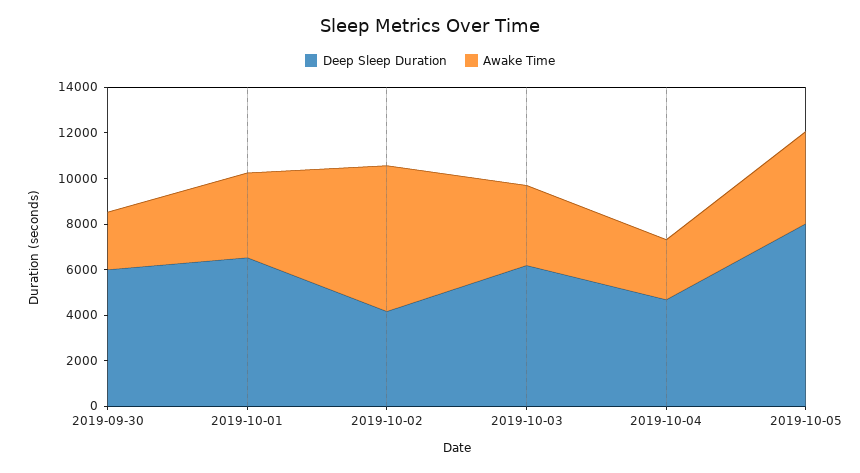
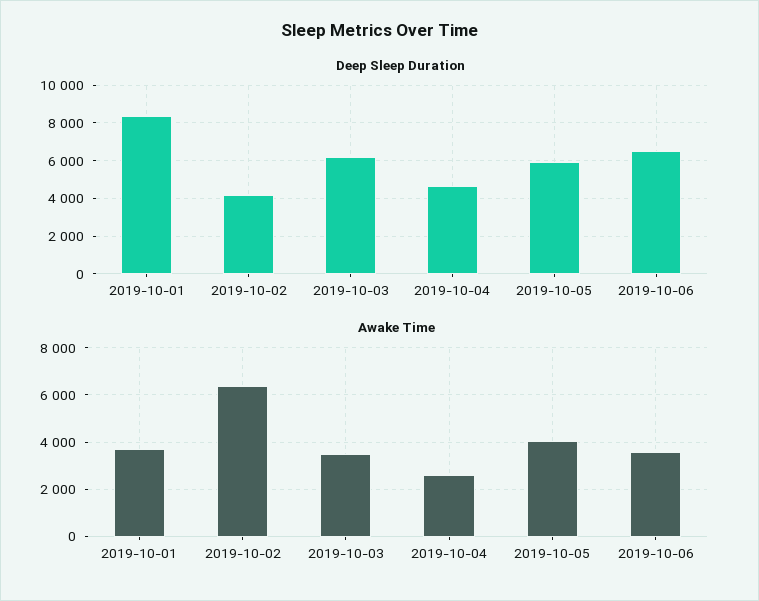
Deep Sleep Duration, 2019-09-30: 6000 -> none
Awake Time, 2019-09-30: 2500 -> none
Deep Sleep Duration, 2019-10-01: 6500 -> 8500
Deep Sleep Duration, 2019-10-05: 8000 -> 6000
Deep Sleep Duration, 2019-10-06: none -> 6500
Awake Time, 2019-10-06: none -> 3500

